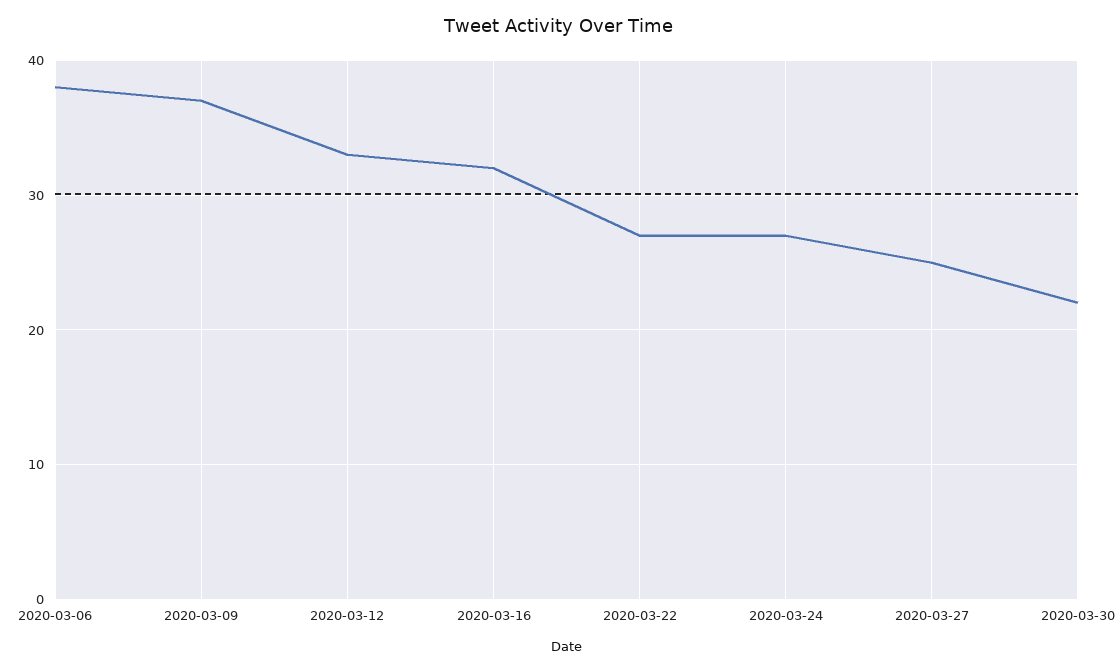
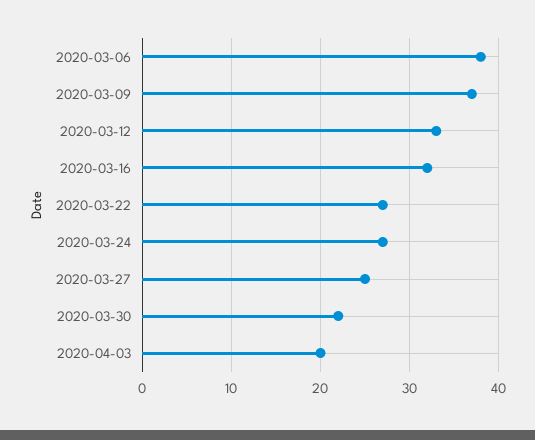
2020-04-03: none -> 20

